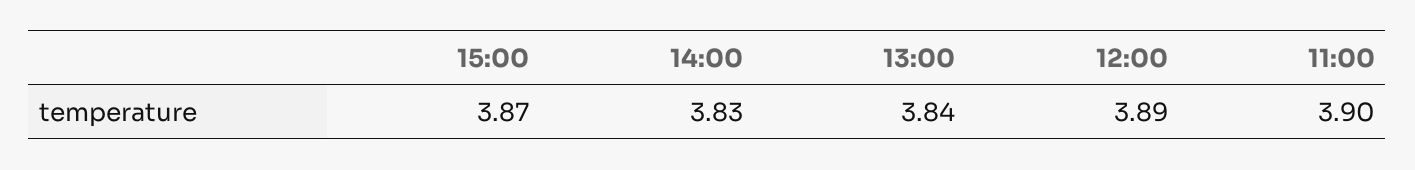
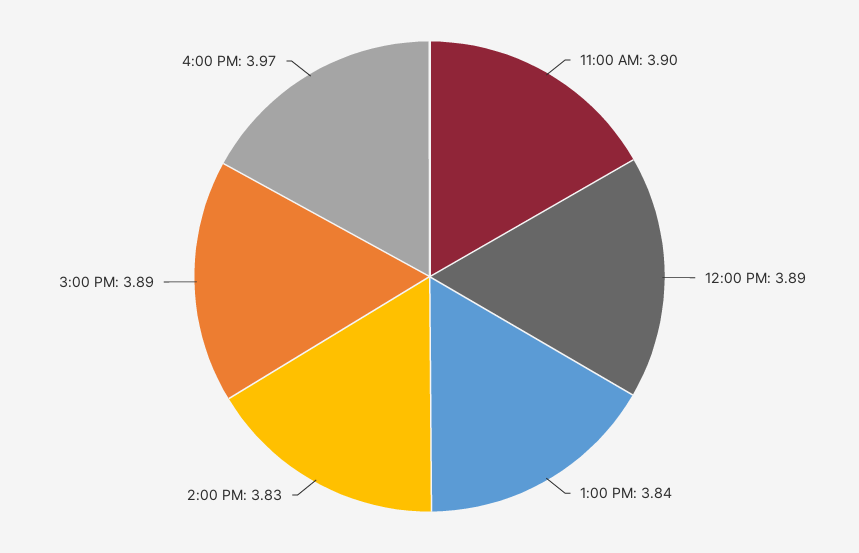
15:00: 3.87 -> 3.89
4:00 PM: none -> 3.97

